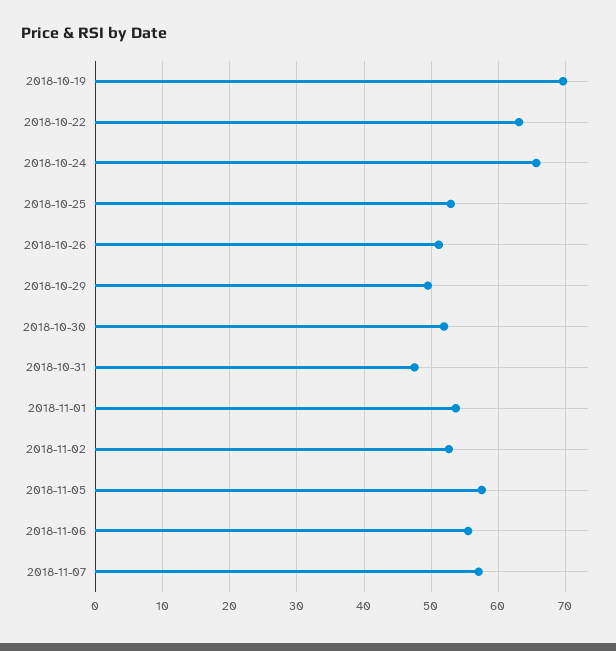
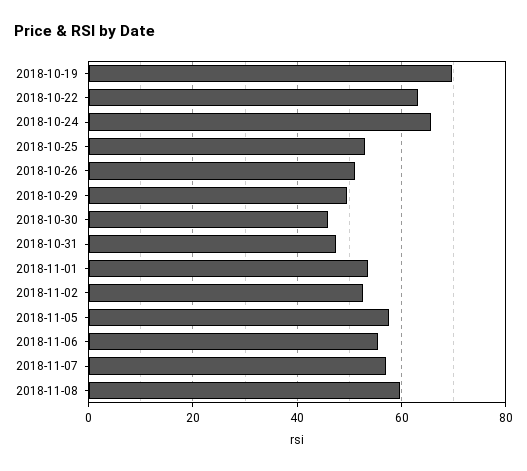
2018-10-30: 52 -> 46
2018-11-08: none -> 60

